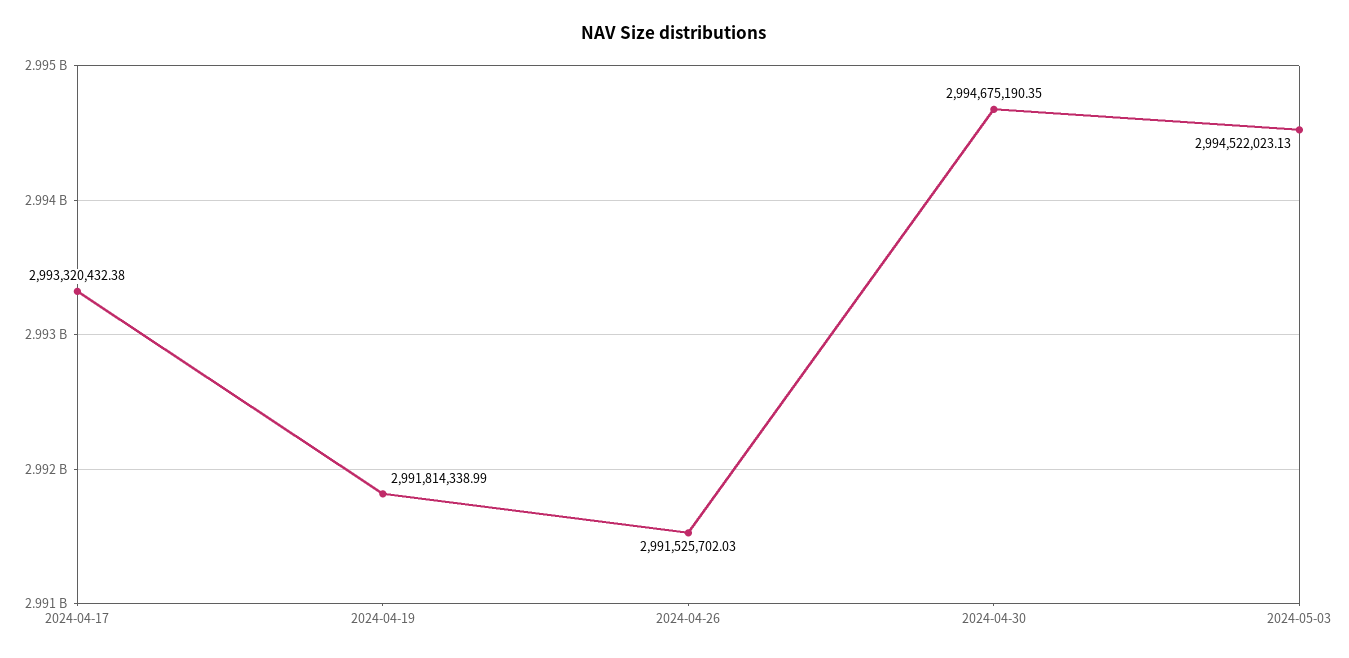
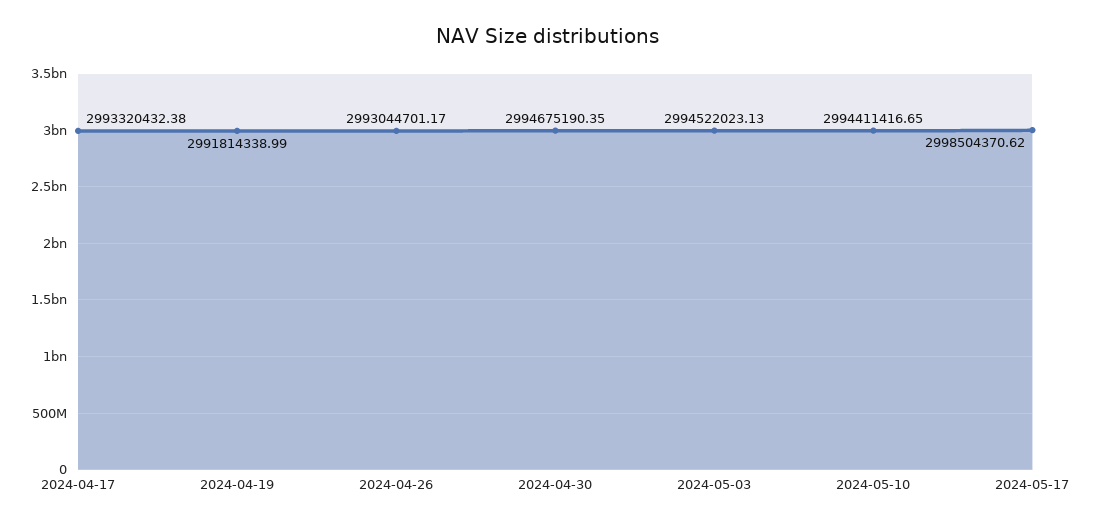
2024-04-26: 2991525702.03 -> 2993044701.17
2024-05-10: none -> 2994411416.65
2024-05-17: none -> 2998504370.62

